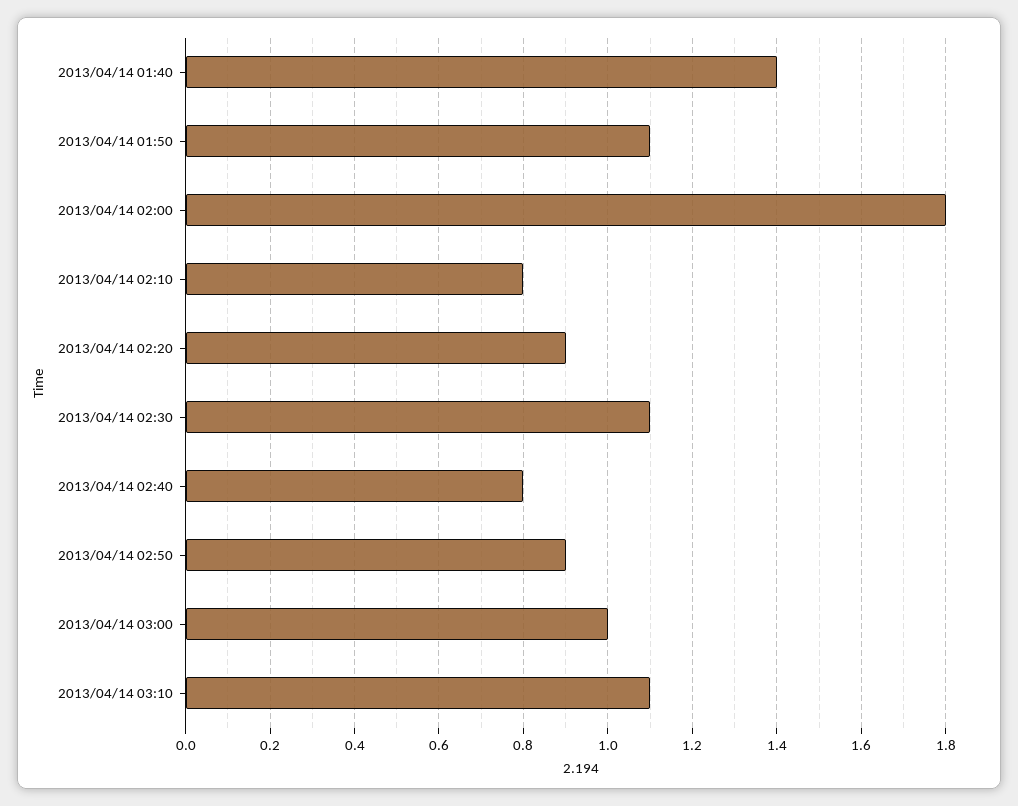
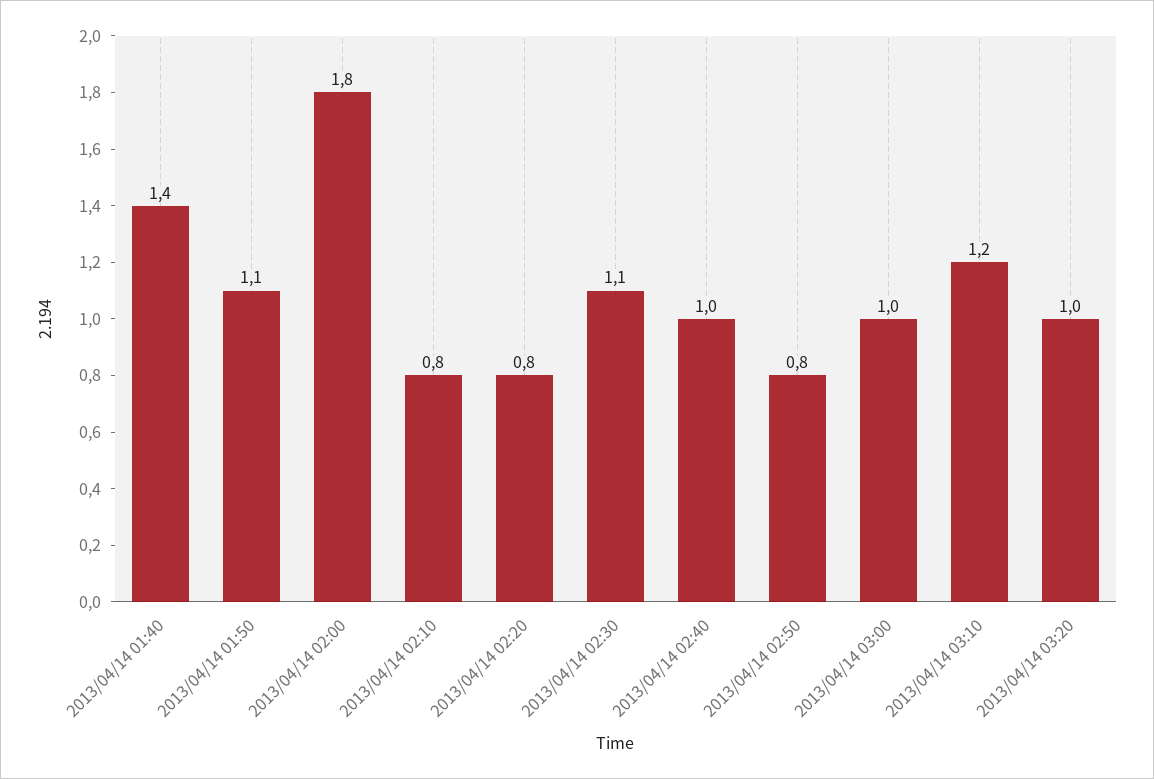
2013/04/14 02:20: 0.9 -> 0.8
2013/04/14 02:40: 0.8 -> 1
2013/04/14 02:50: 0.9 -> 0.8
2013/04/14 03:10: 1.1 -> 1.2
2013/04/14 03:20: none -> 1

